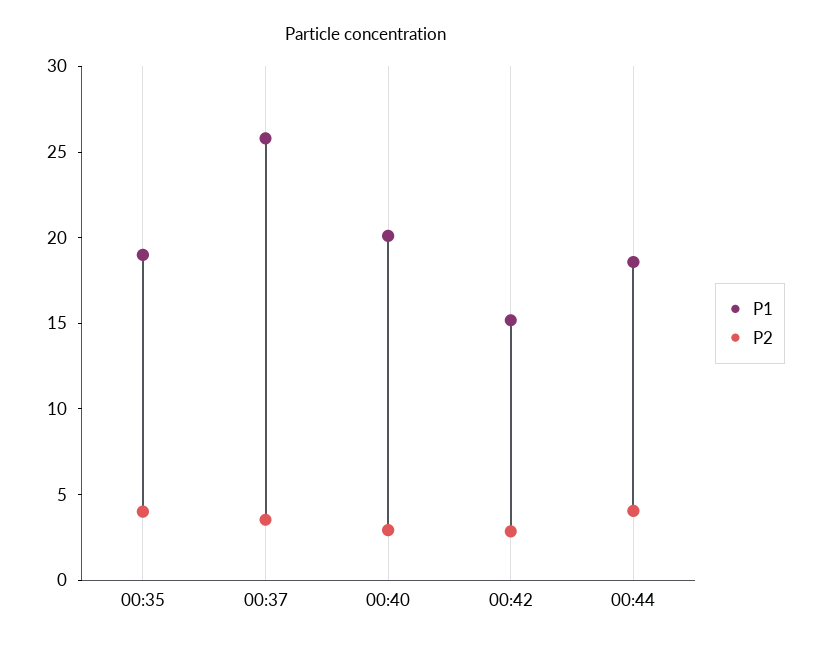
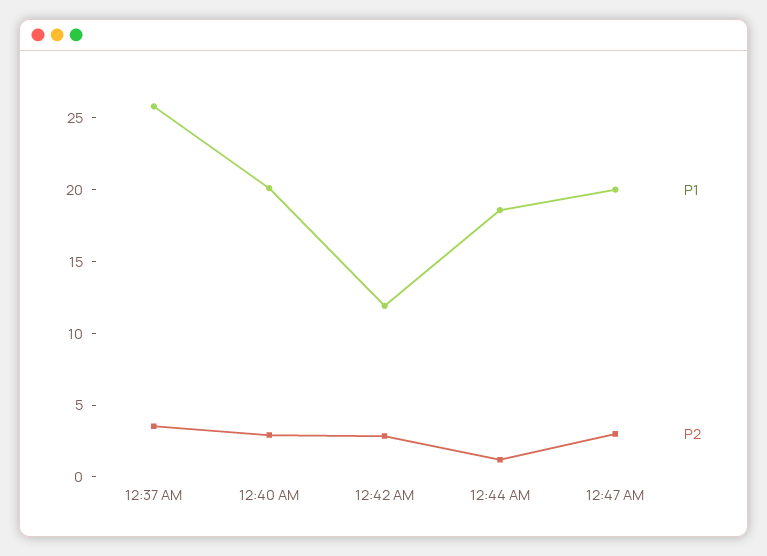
P1, 00:35: 19 -> none
P2, 00:35: 4 -> none
P1, 00:42: 15 -> 12
P2, 00:44: 4 -> 1
P1, 12:47 AM: none -> 20
P2, 12:47 AM: none -> 3

